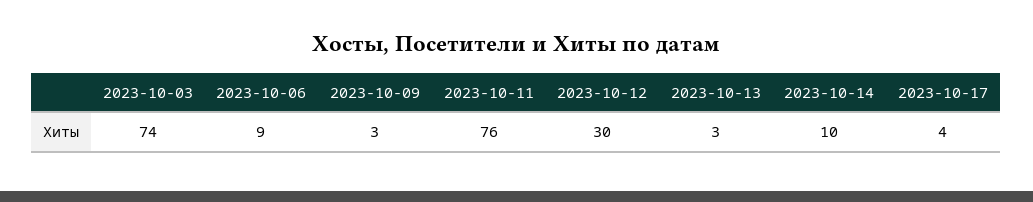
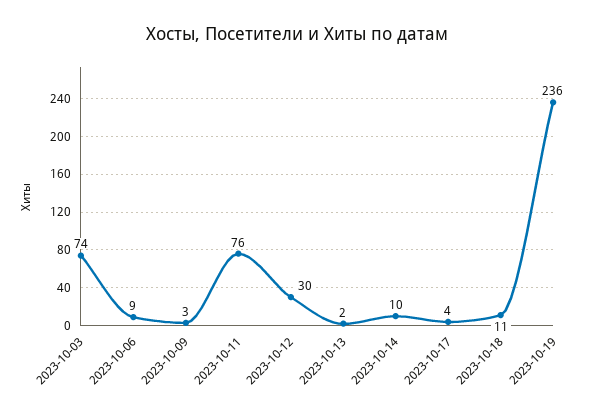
2023-10-13: 3 -> 2
2023-10-18: none -> 11
2023-10-19: none -> 236

